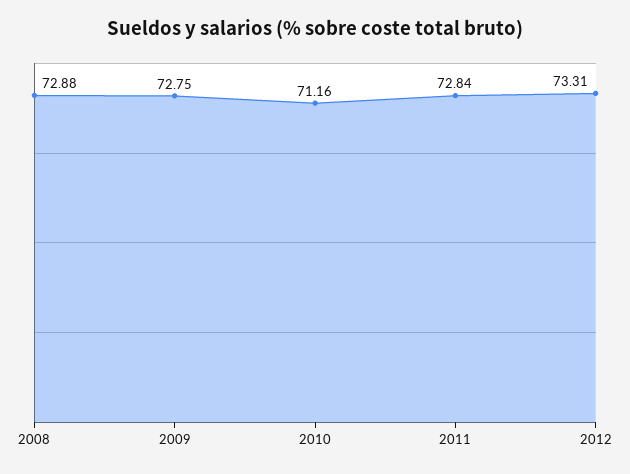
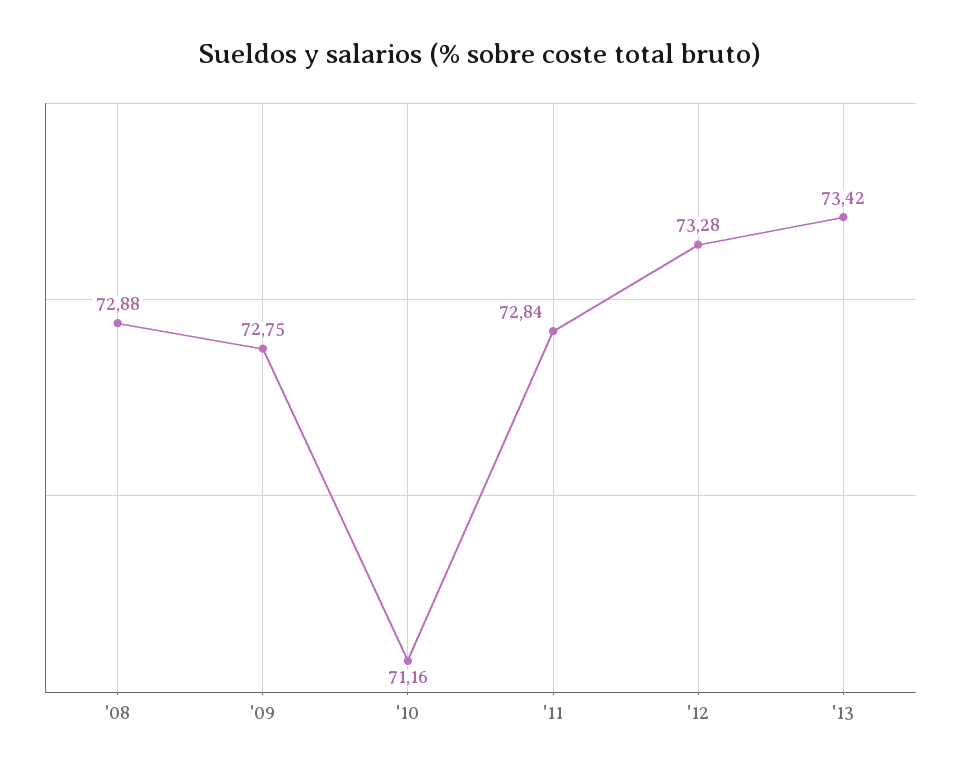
2012: 73.31 -> 73.28
'13: none -> 73.42

